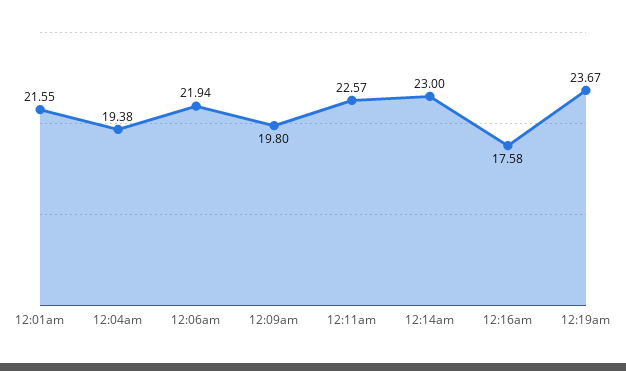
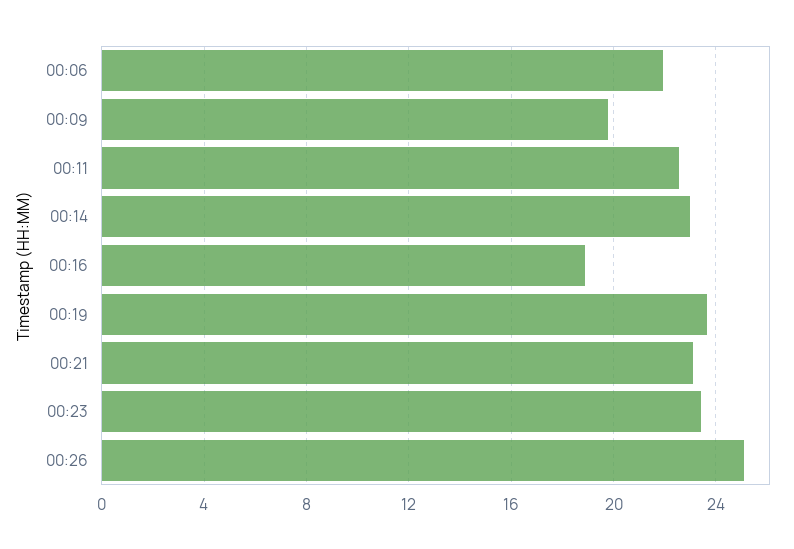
12:01am: 21.55 -> none
12:04am: 19.38 -> none
12:16am: 17.58 -> 19
00:21: none -> 23
00:23: none -> 23.5
00:26: none -> 25

